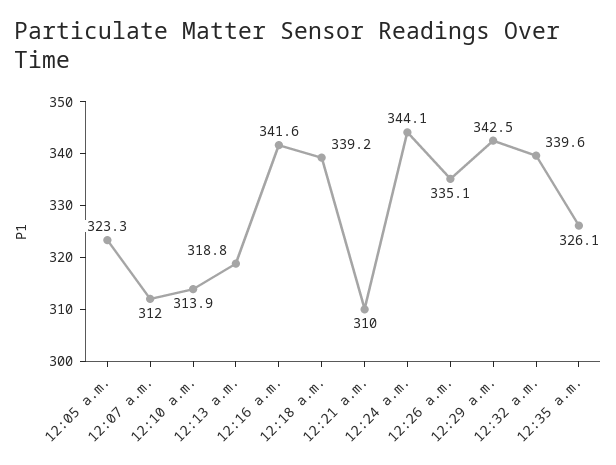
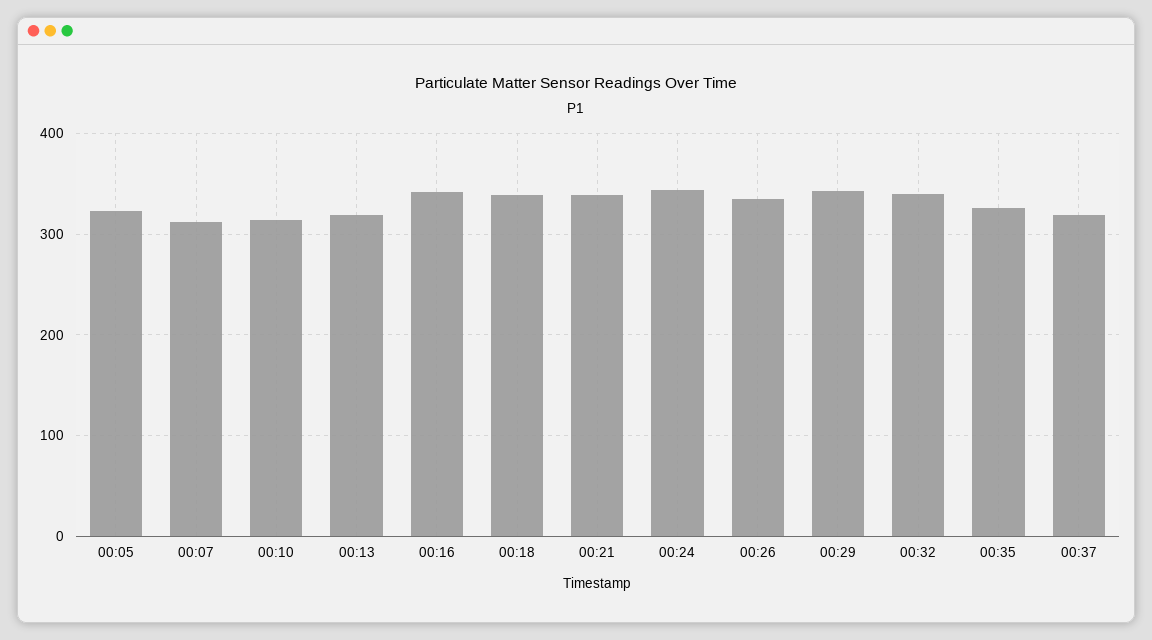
12:21 a.m.: 310 -> 340
00:37: none -> 320

